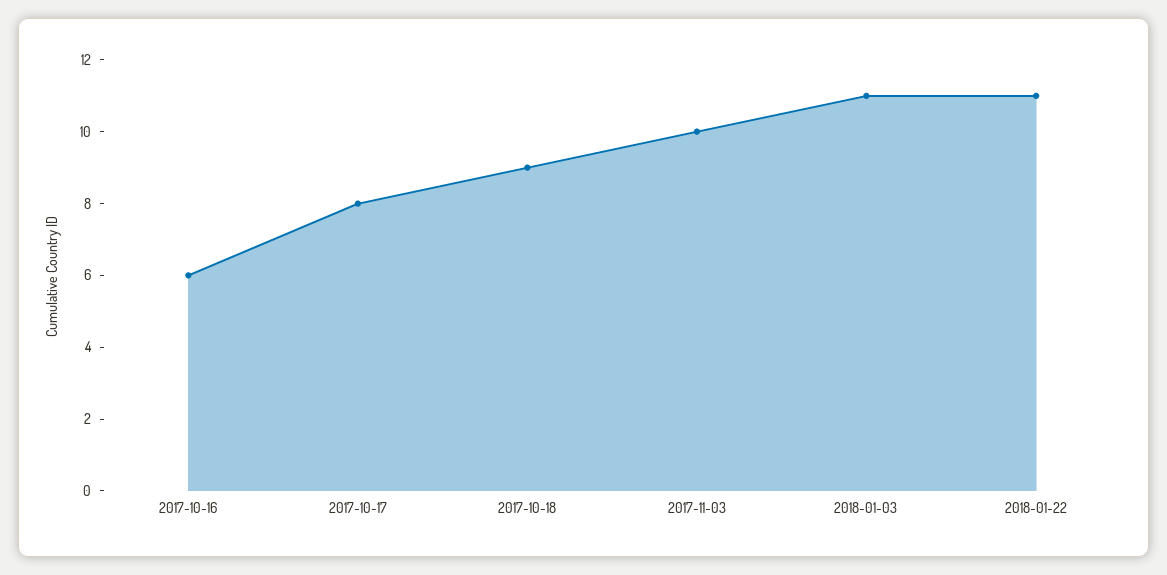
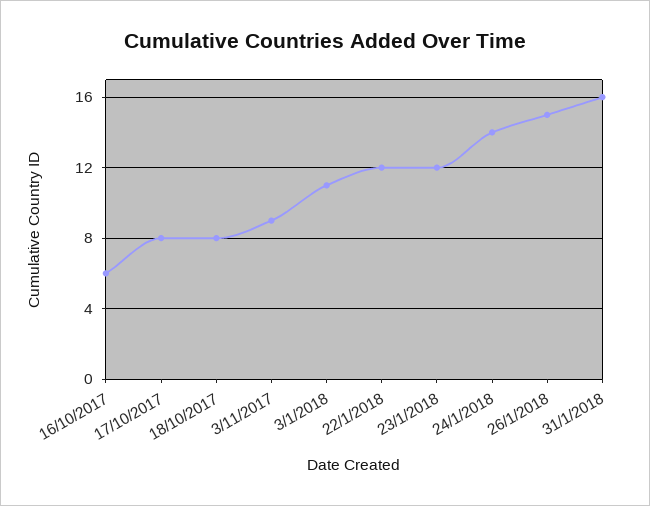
2017-10-18: 9 -> 8
2017-11-03: 10 -> 9
2018-01-22: 11 -> 12
23/1/2018: none -> 12
24/1/2018: none -> 14
26/1/2018: none -> 15
31/1/2018: none -> 16

